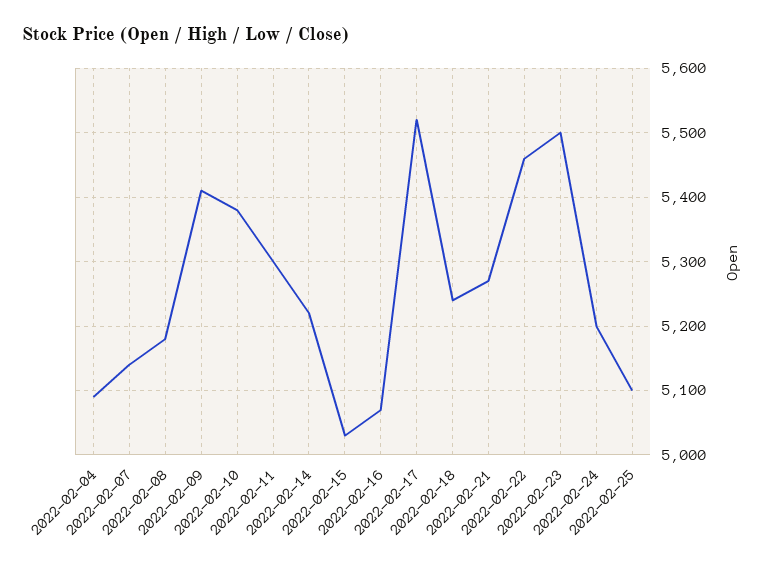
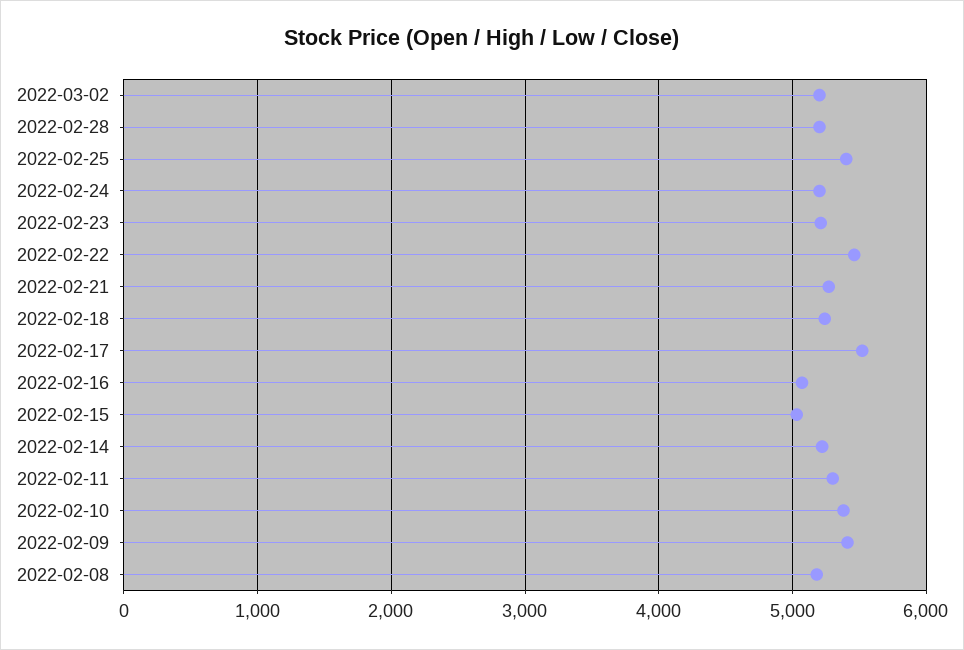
2022-02-04: 5090 -> none
2022-02-07: 5140 -> none
2022-02-23: 5500 -> 5200
2022-02-25: 5100 -> 5400
2022-03-02: none -> 5200
2022-02-28: none -> 5200

